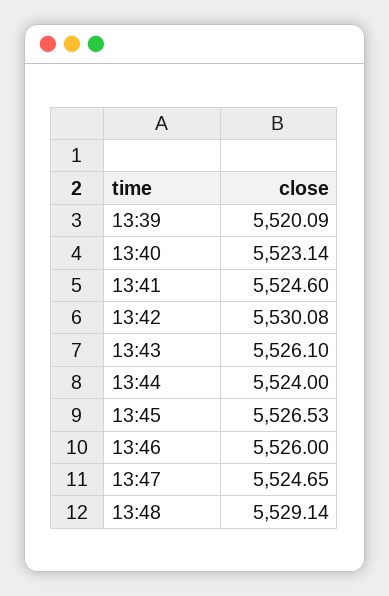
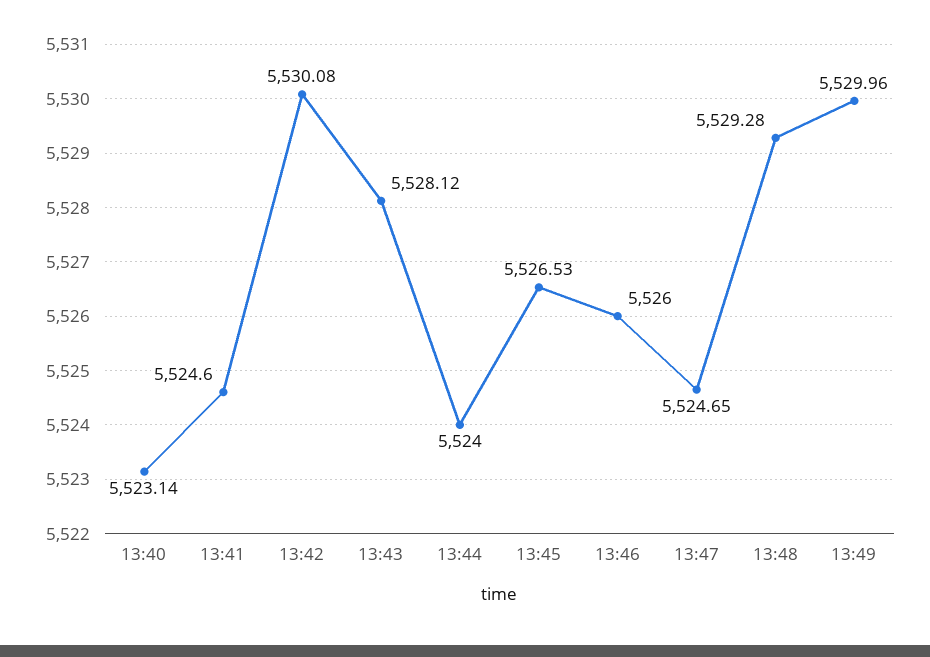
13:39: 5520.09 -> none
13:43: 5526.1 -> 5528.12
13:48: 5529.14 -> 5529.28
13:49: none -> 5529.96

